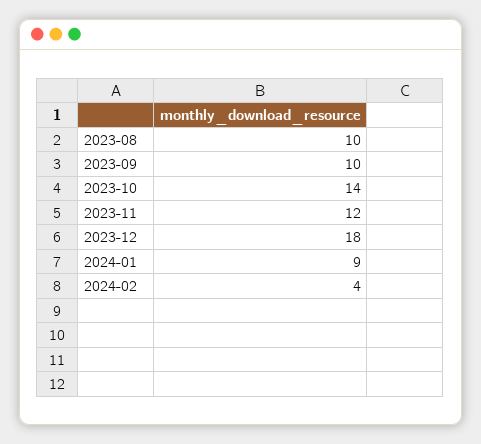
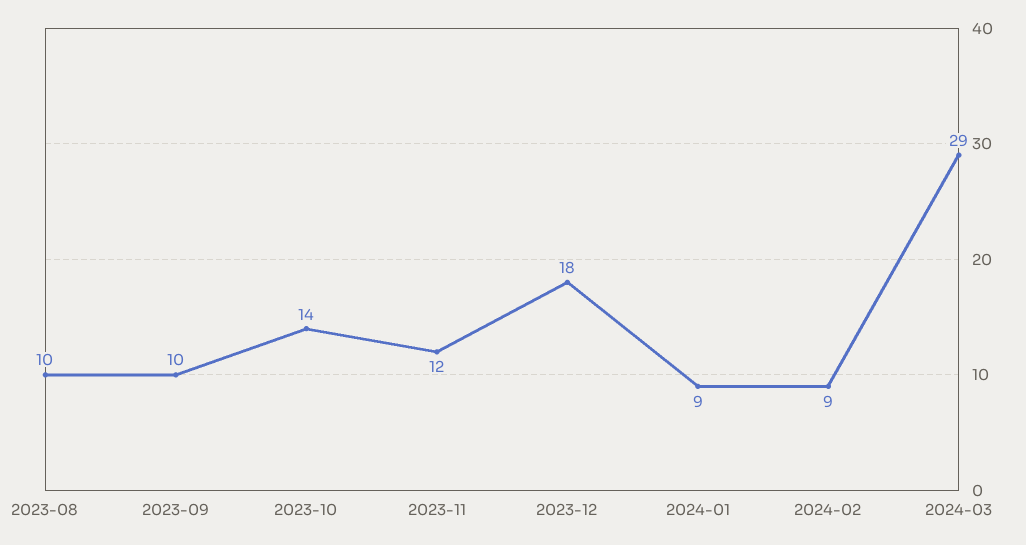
2024-02: 4 -> 9
2024-03: none -> 29

